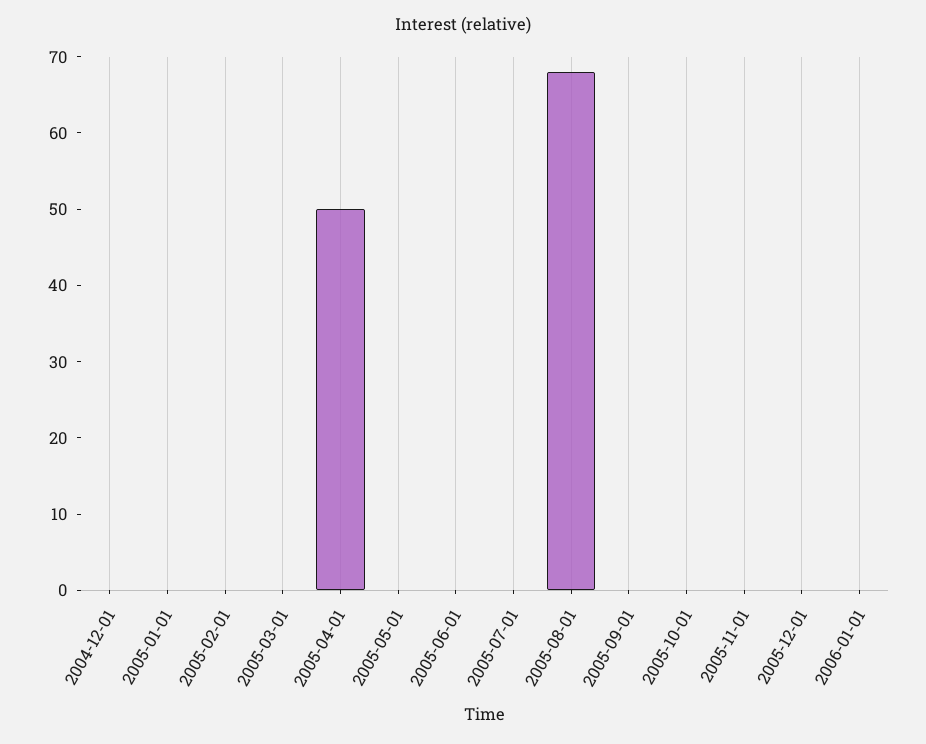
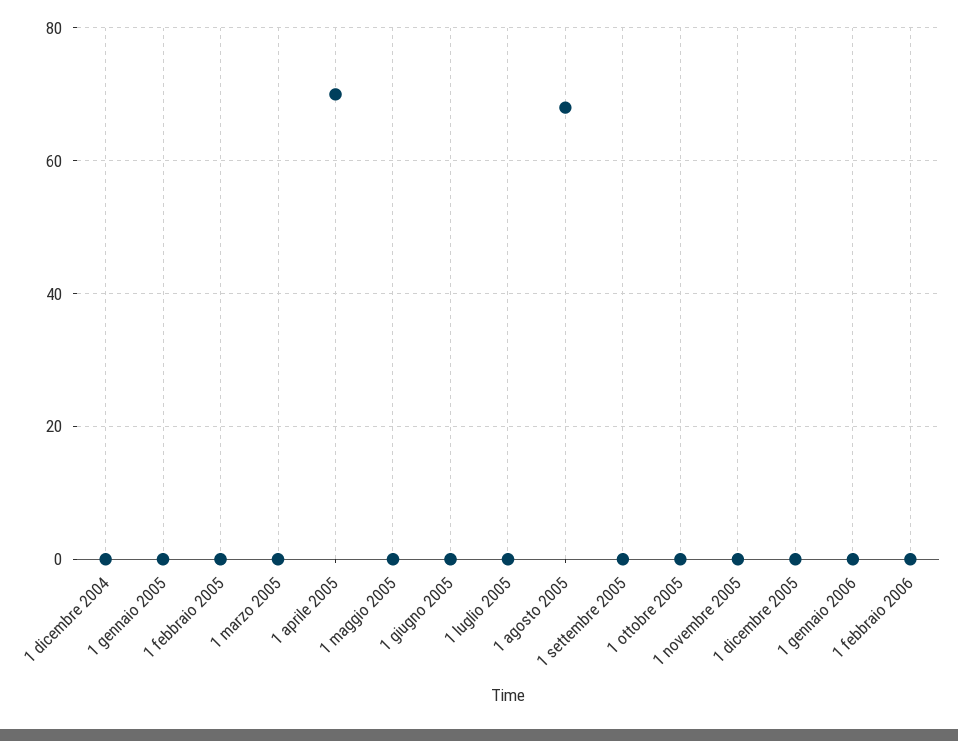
2005-04-01: 50 -> 70
1 febbraio 2006: none -> 0

